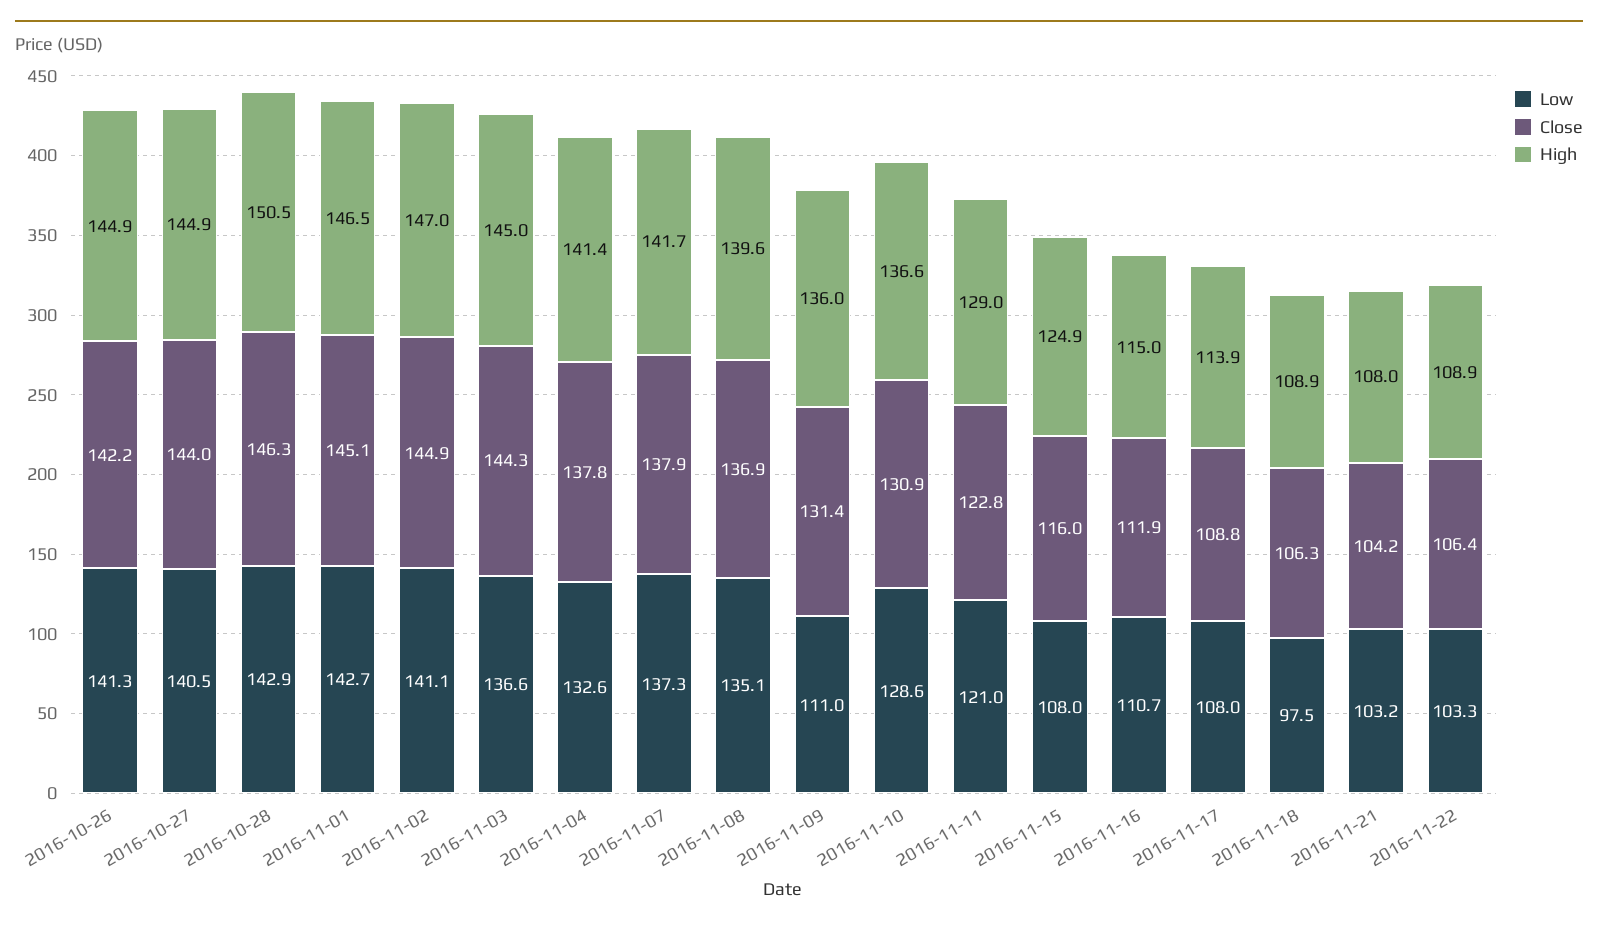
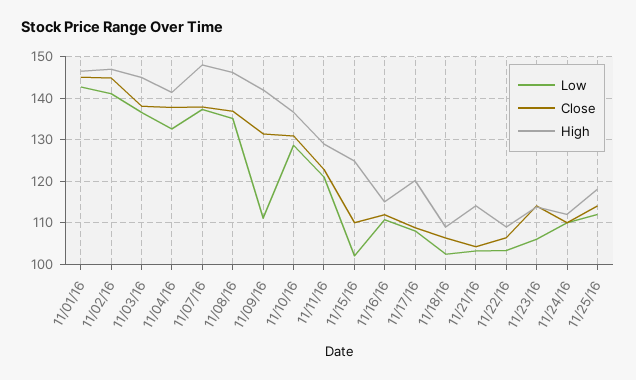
Low, 2016-10-26: 141.3 -> none
Close, 2016-10-26: 142.2 -> none
High, 2016-10-26: 144.9 -> none
Low, 2016-10-27: 140.5 -> none
Close, 2016-10-27: 144 -> none
High, 2016-10-27: 144.9 -> none
Low, 2016-10-28: 142.9 -> none
Close, 2016-10-28: 146.3 -> none
High, 2016-10-28: 150.5 -> none
Close, 2016-11-03: 144.3 -> 138
High, 2016-11-07: 141.7 -> 148
High, 2016-11-08: 139.6 -> 146
High, 2016-11-09: 136 -> 142
Low, 2016-11-15: 108 -> 102
Close, 2016-11-15: 116 -> 110
High, 2016-11-17: 113.9 -> 120
Low, 2016-11-18: 97.5 -> 102
High, 2016-11-21: 108 -> 114
Low, 11/23/16: none -> 106
Close, 11/23/16: none -> 114
High, 11/23/16: none -> 114
Low, 11/24/16: none -> 110
Close, 11/24/16: none -> 110
High, 11/24/16: none -> 112
Low, 11/25/16: none -> 112
Close, 11/25/16: none -> 114
High, 11/25/16: none -> 118

